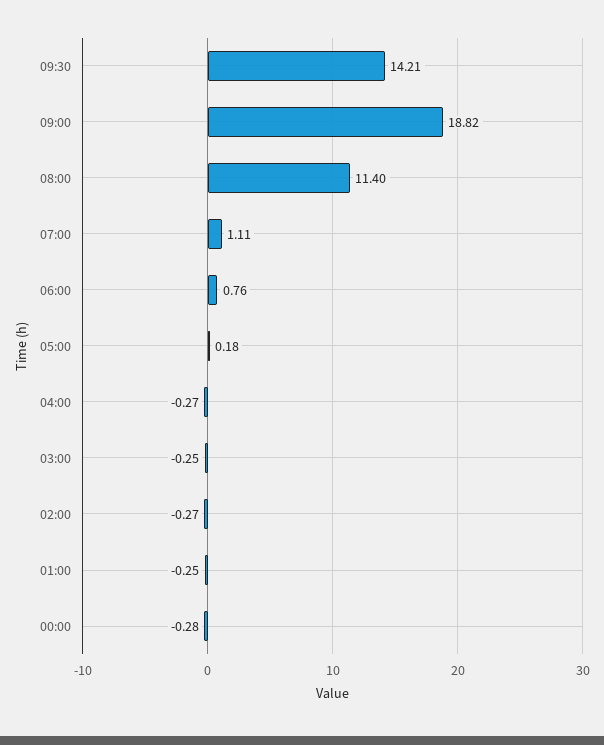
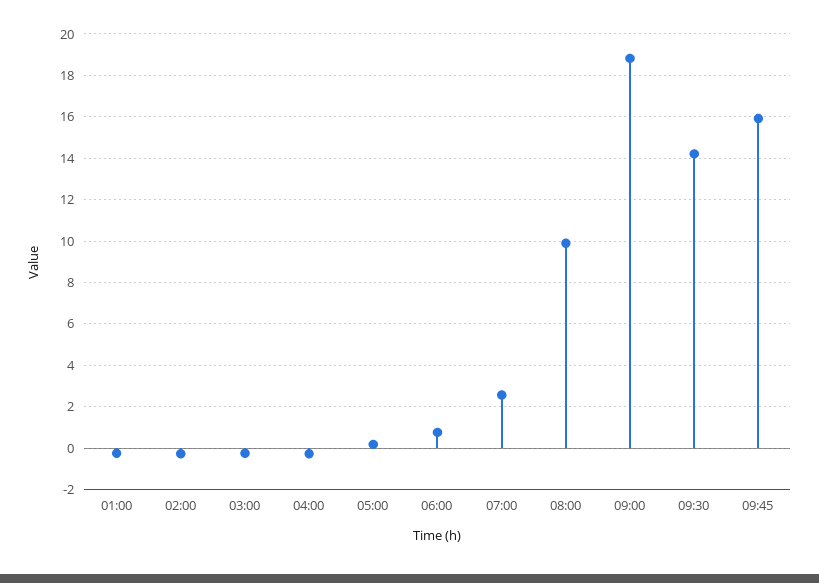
08:00: 11.4 -> 10
07:00: 1.11 -> 2.5
00:00: -0.28 -> none
09:45: none -> 16

